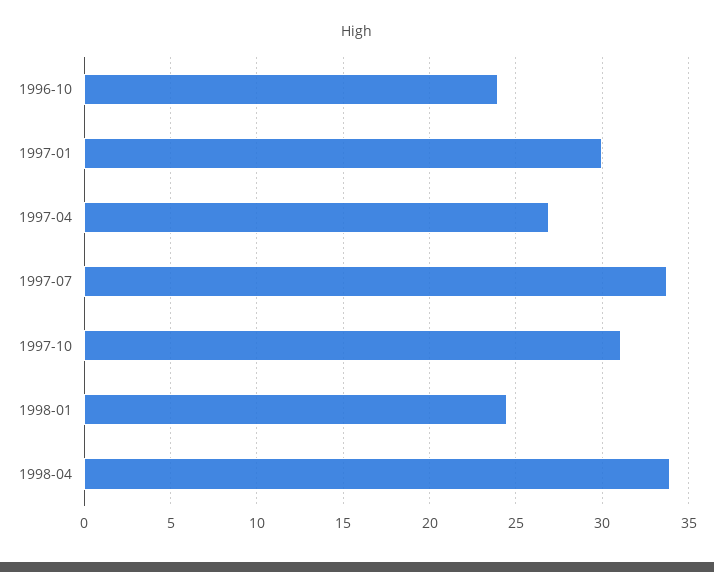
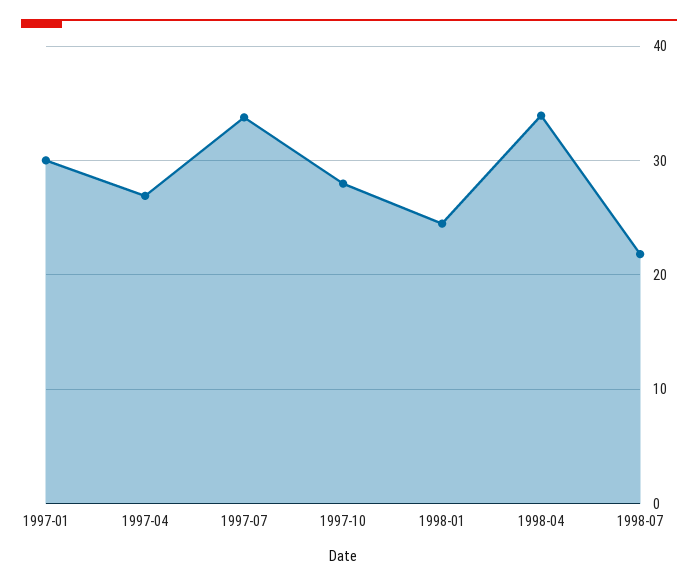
1996-10: 24 -> none
1997-10: 31 -> 28
1998-07: none -> 22

